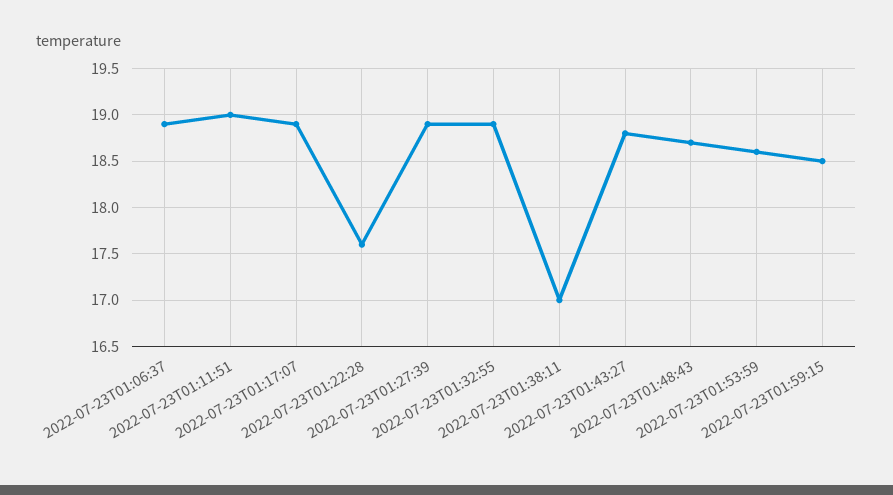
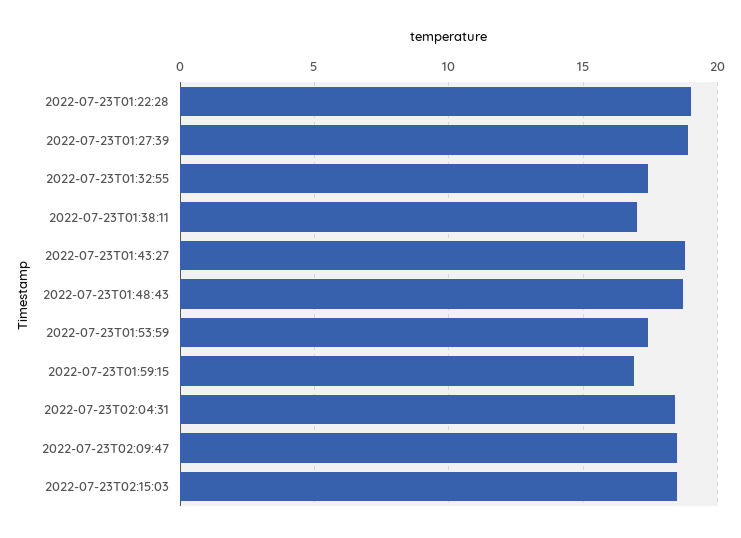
2022-07-23T01:06:37: 18.9 -> none
2022-07-23T01:11:51: 19 -> none
2022-07-23T01:17:07: 18.9 -> none
2022-07-23T01:22:28: 17.6 -> 19
2022-07-23T01:32:55: 18.9 -> 17.5
2022-07-23T01:53:59: 18.6 -> 17.5
2022-07-23T01:59:15: 18.5 -> 17
2022-07-23T02:04:31: none -> 18.5
2022-07-23T02:09:47: none -> 18.5
2022-07-23T02:15:03: none -> 18.5

